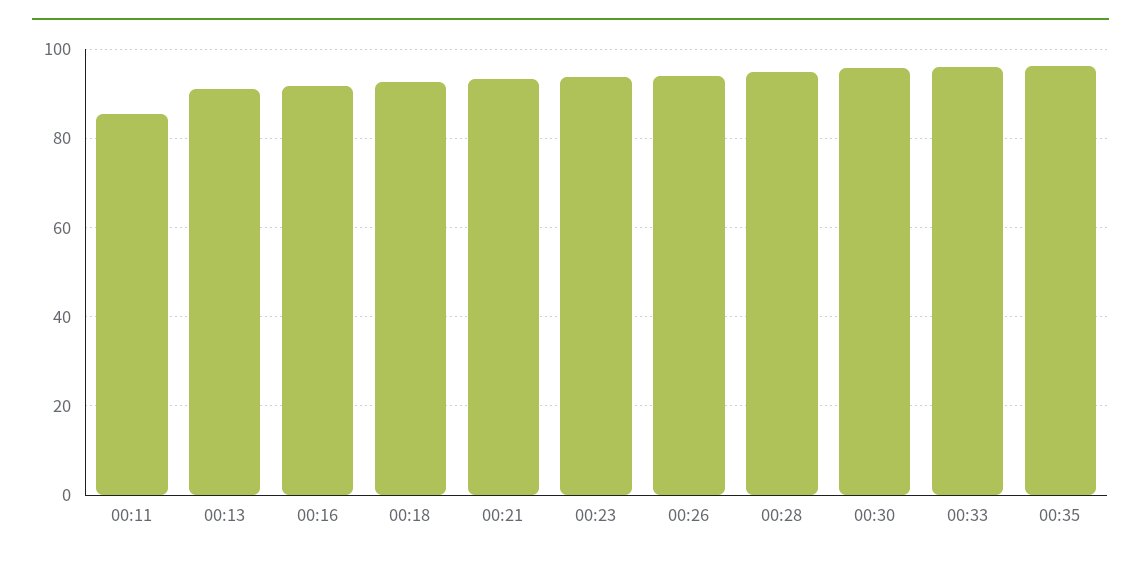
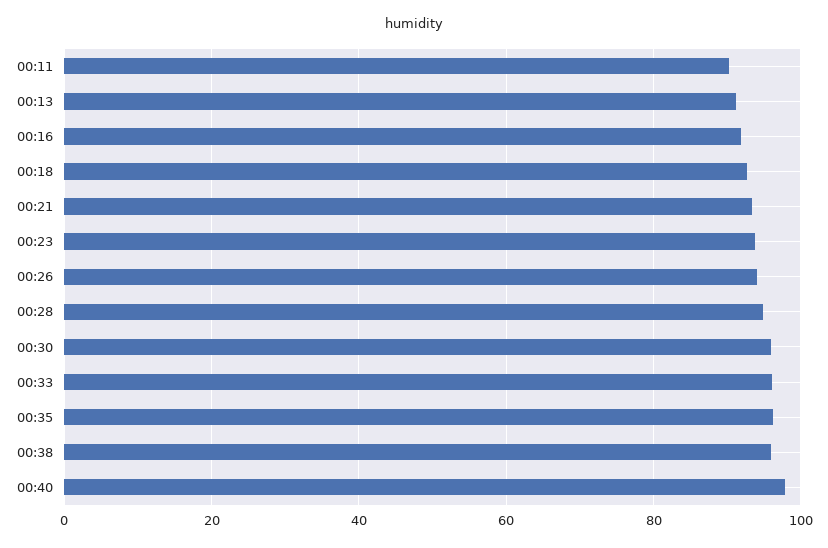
00:11: 86 -> 90
00:38: none -> 96
00:40: none -> 98

